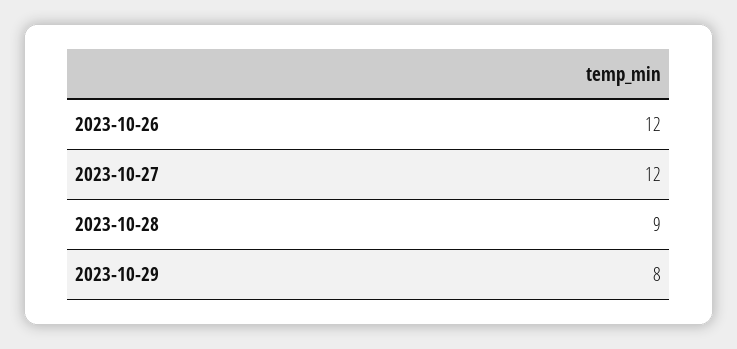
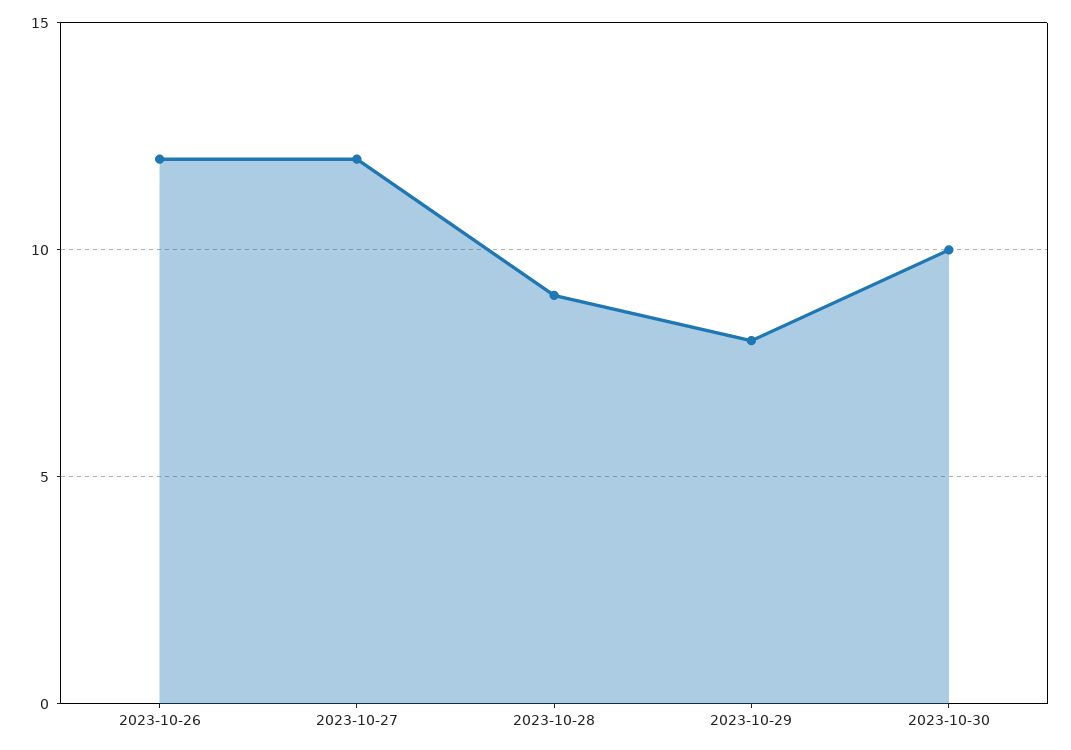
2023-10-30: none -> 10

